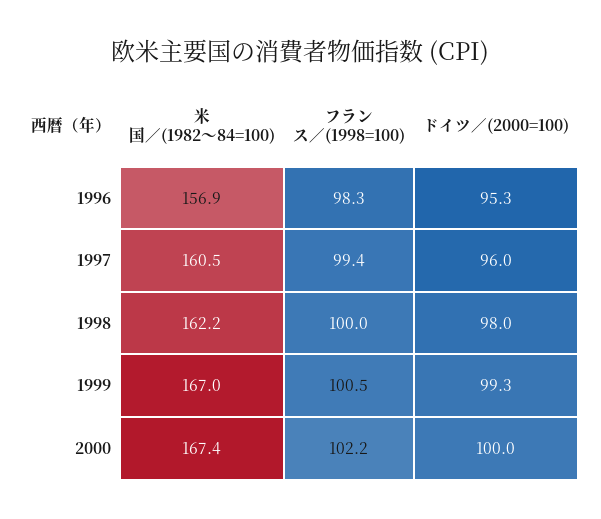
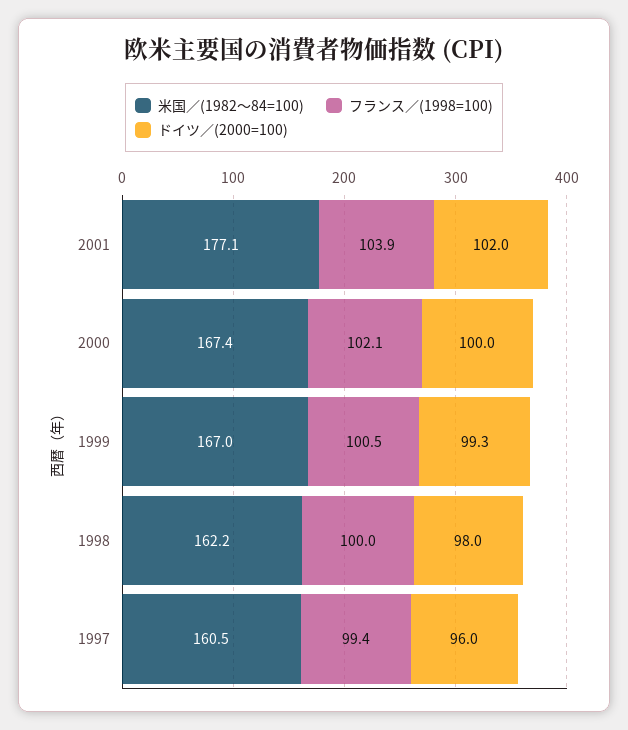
米国／(1982～84=100), 1996: 156.9 -> none
フランス／(1998=100), 1996: 98.3 -> none
ドイツ／(2000=100), 1996: 95.3 -> none
フランス／(1998=100), 2000: 102.2 -> 102.1
米国／(1982～84=100), 2001: none -> 177.1
フランス／(1998=100), 2001: none -> 103.9
ドイツ／(2000=100), 2001: none -> 102

